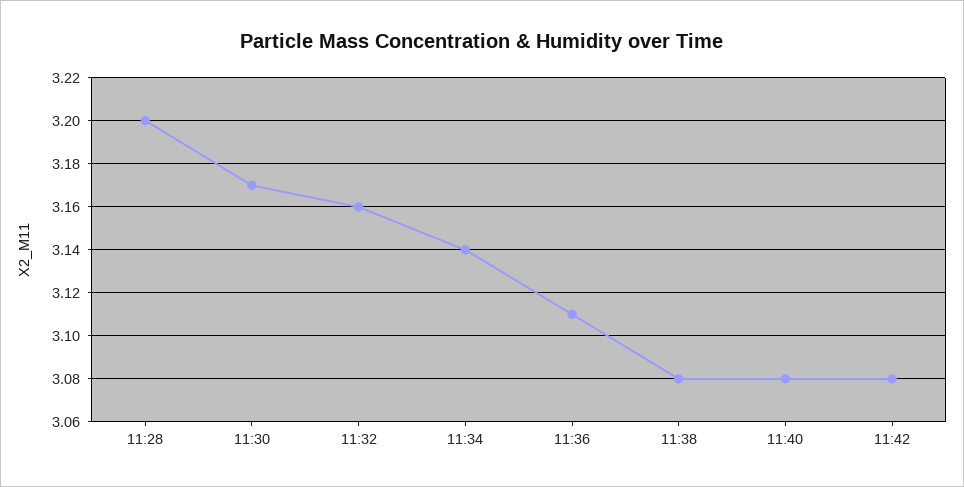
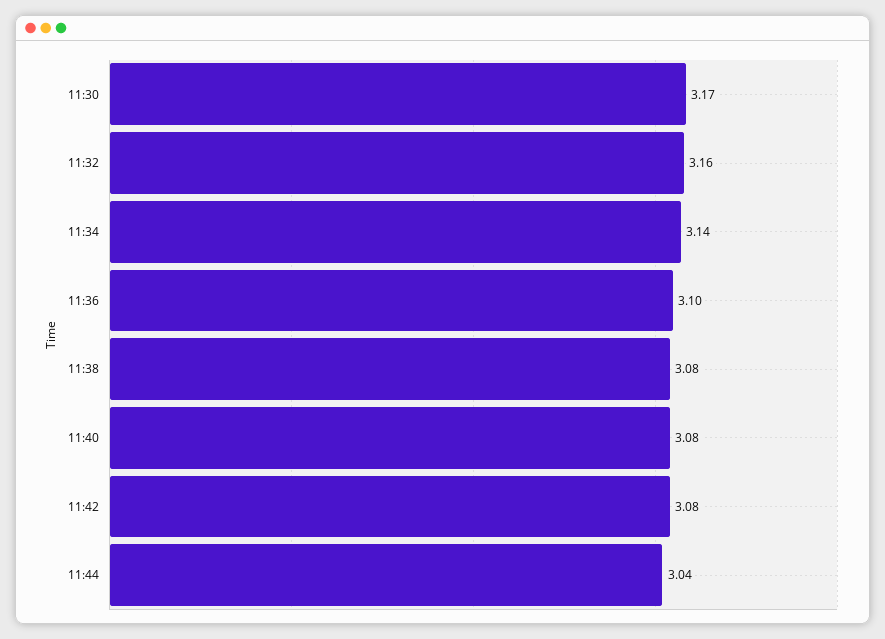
11:28: 3.2 -> none
11:36: 3.11 -> 3.1
11:44: none -> 3.04

